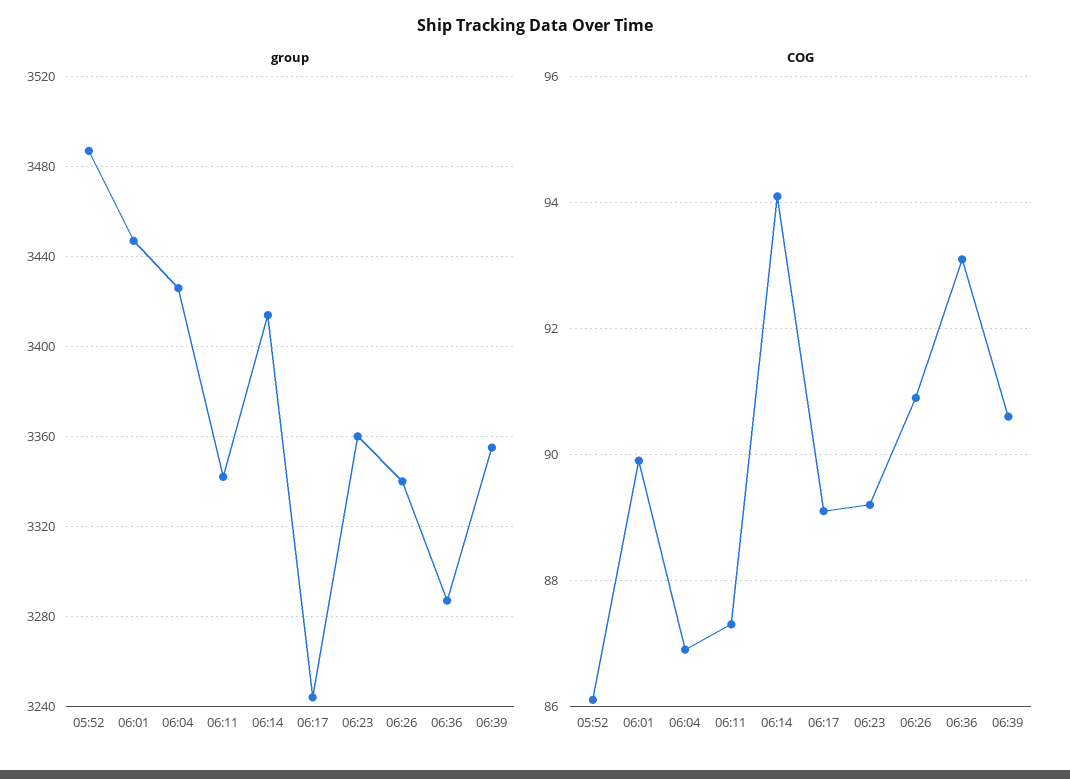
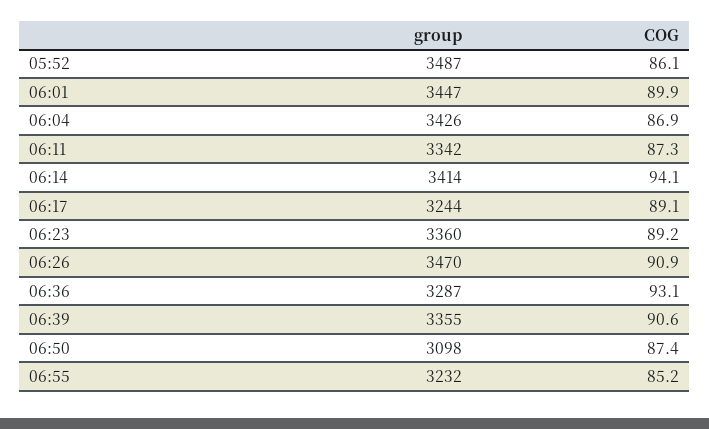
group, 06:26: 3340 -> 3470
group, 06:50: none -> 3098
COG, 06:50: none -> 87.4
group, 06:55: none -> 3232
COG, 06:55: none -> 85.2

